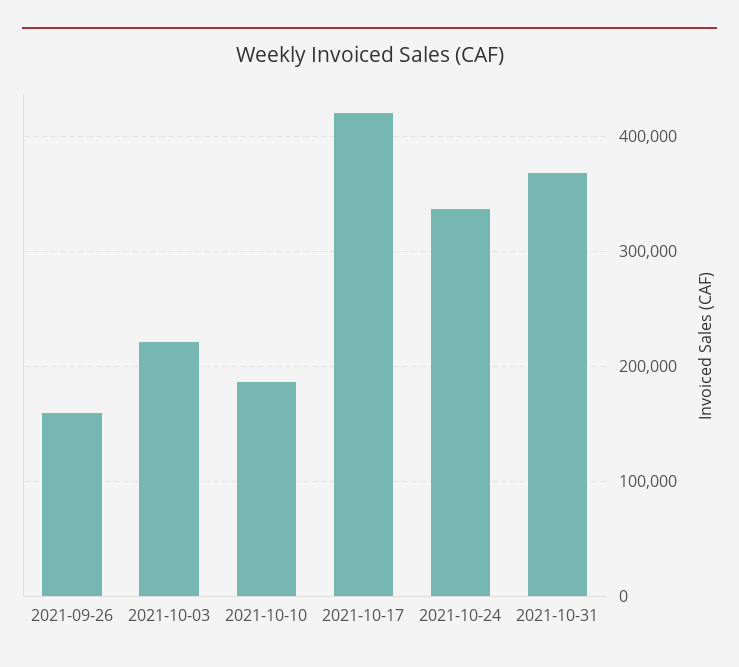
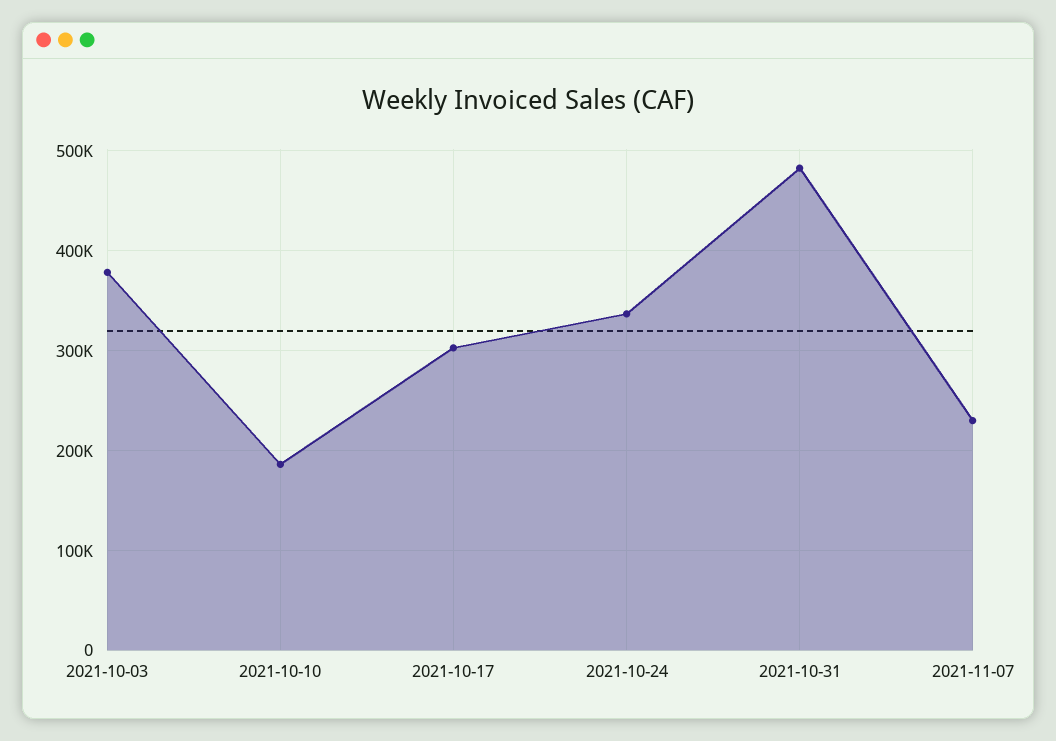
2021-09-26: 160000 -> none
2021-10-03: 220000 -> 380000
2021-10-17: 420000 -> 300000
2021-10-31: 370000 -> 480000
2021-11-07: none -> 230000

